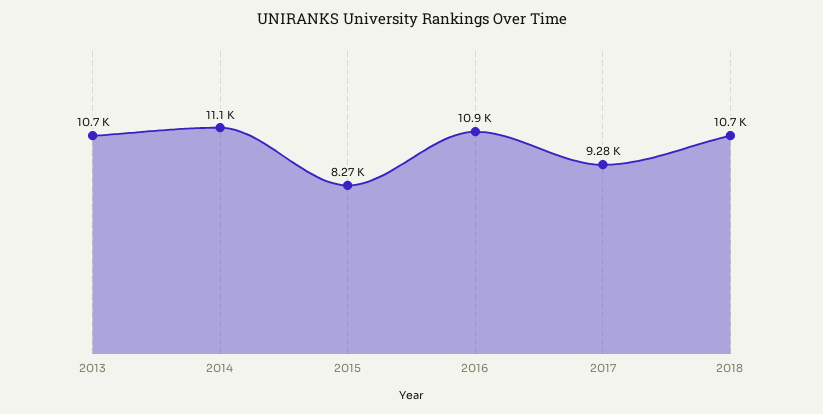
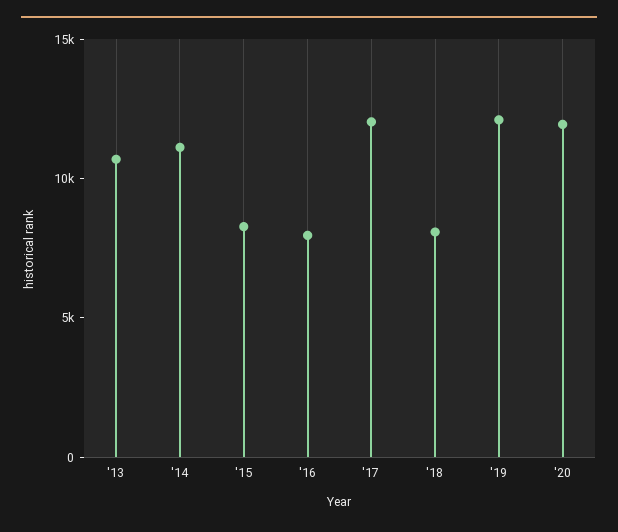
2016: 10900 -> 8000
2017: 9280 -> 12000
2018: 10700 -> 8000
'19: none -> 12000
'20: none -> 12000

